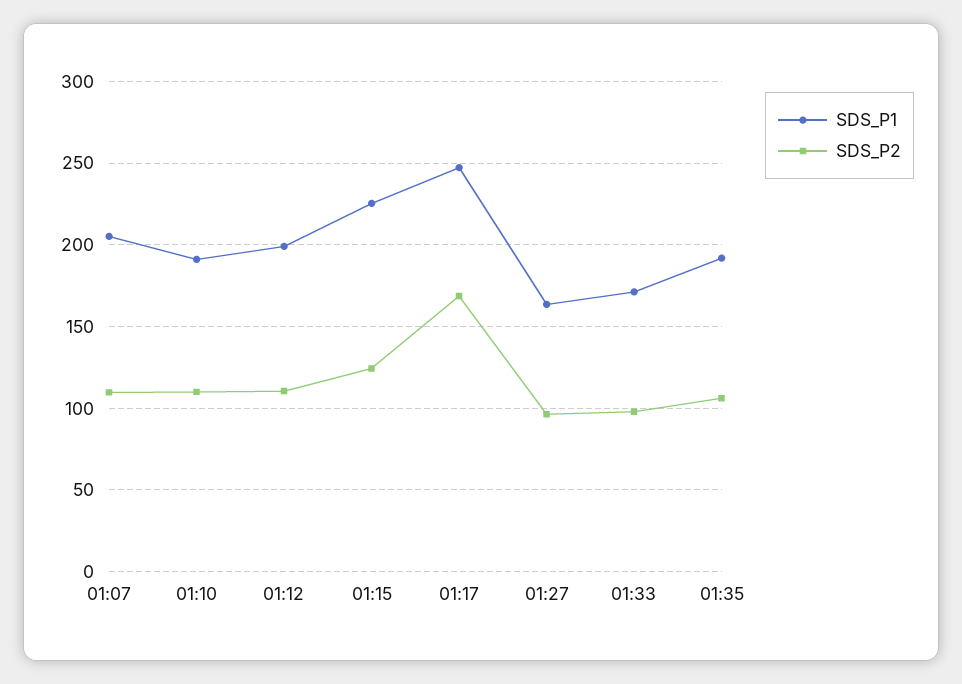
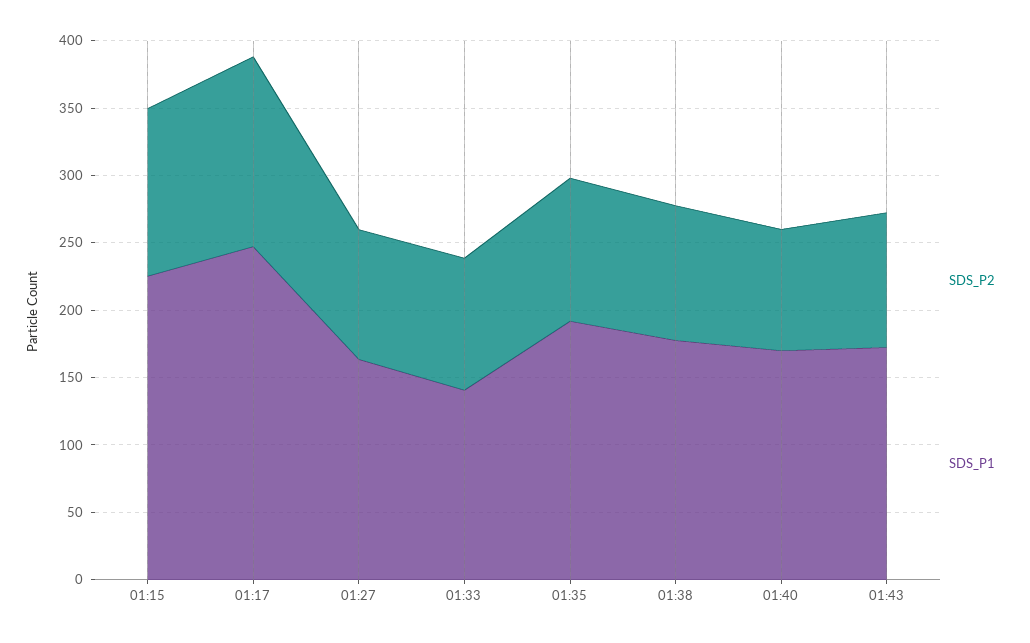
SDS_P1, 01:07: 205 -> none
SDS_P2, 01:07: 110 -> none
SDS_P1, 01:10: 190 -> none
SDS_P2, 01:10: 110 -> none
SDS_P1, 01:12: 200 -> none
SDS_P2, 01:12: 110 -> none
SDS_P2, 01:17: 170 -> 140
SDS_P1, 01:33: 170 -> 140
SDS_P2, 01:38: none -> 100
SDS_P1, 01:38: none -> 180
SDS_P2, 01:40: none -> 90
SDS_P1, 01:40: none -> 170
SDS_P2, 01:43: none -> 100
SDS_P1, 01:43: none -> 170

